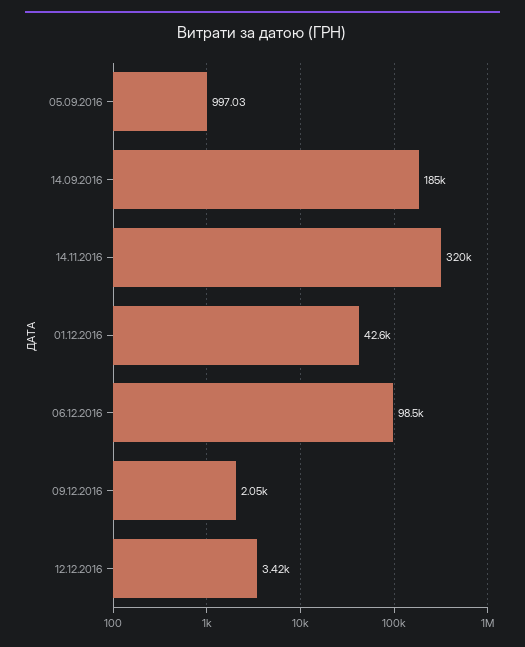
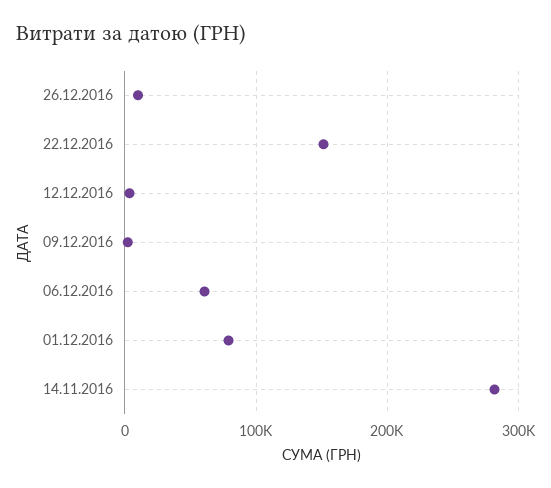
05.09.2016: 997.03 -> none
14.09.2016: 185000 -> none
14.11.2016: 320000 -> 280000
01.12.2016: 42600 -> 80000
06.12.2016: 98500 -> 60000
26.12.2016: none -> 10000
22.12.2016: none -> 150000

